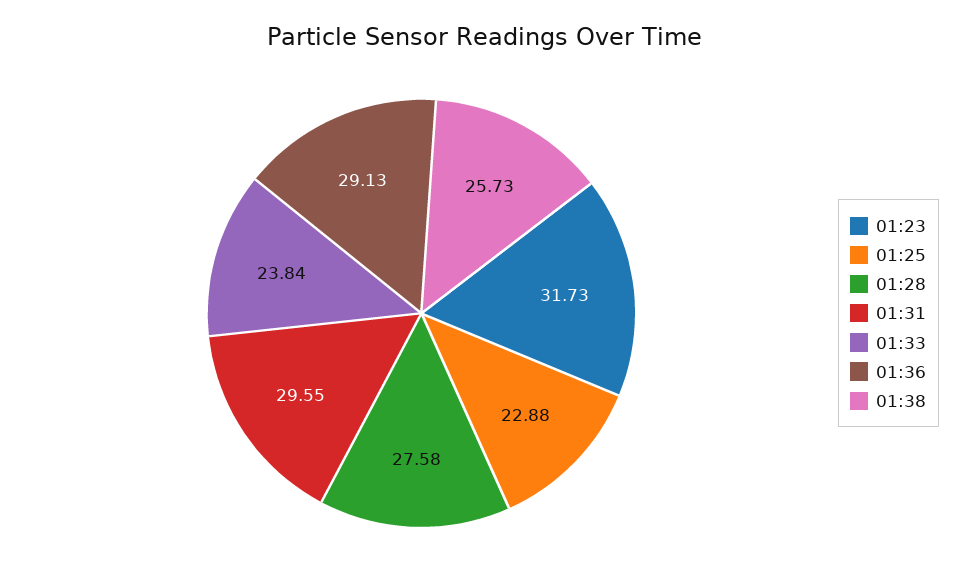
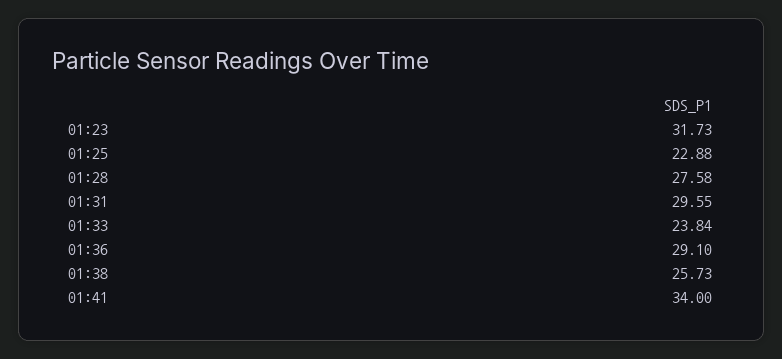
01:36: 29.13 -> 29.1
01:41: none -> 34

